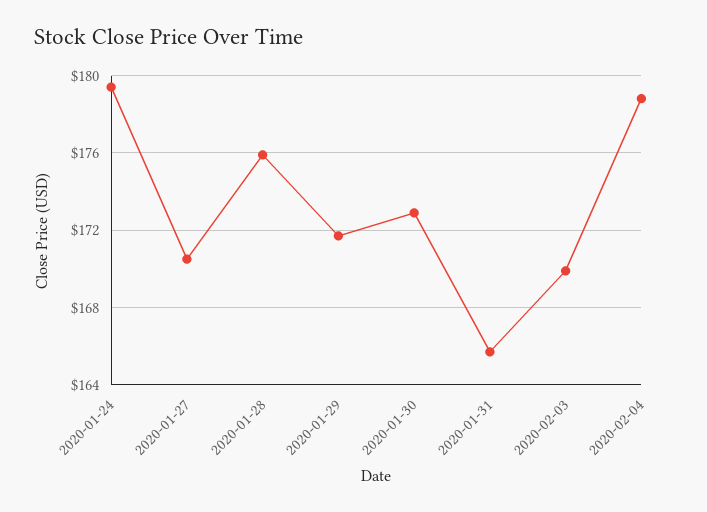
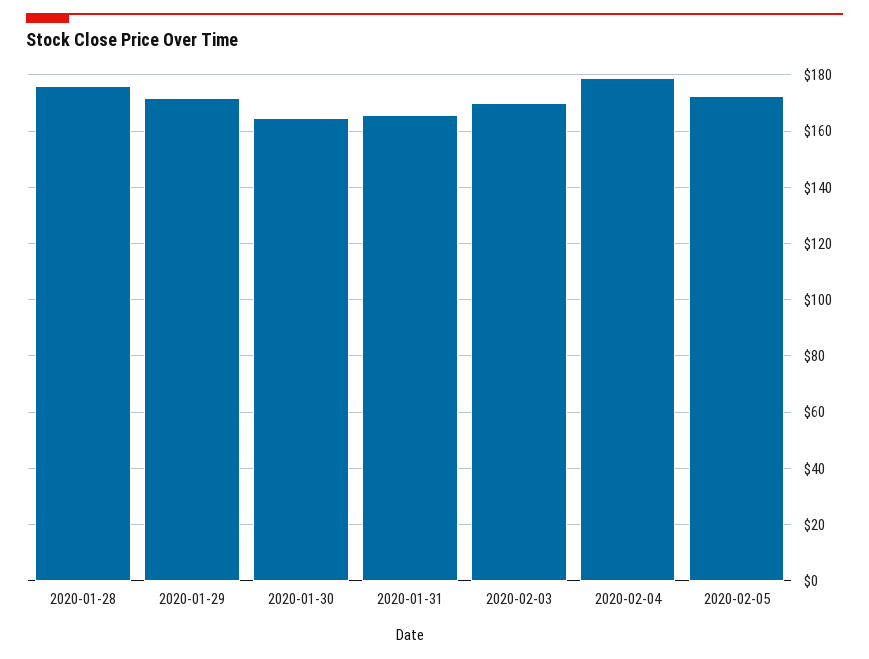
2020-01-24: 179.5 -> none
2020-01-27: 170.5 -> none
2020-01-30: 173 -> 165
2020-02-05: none -> 172.5

